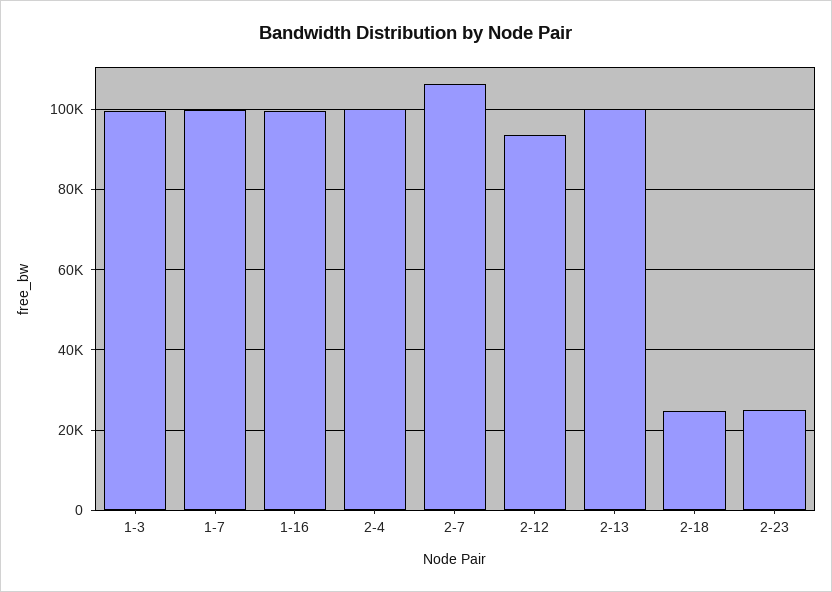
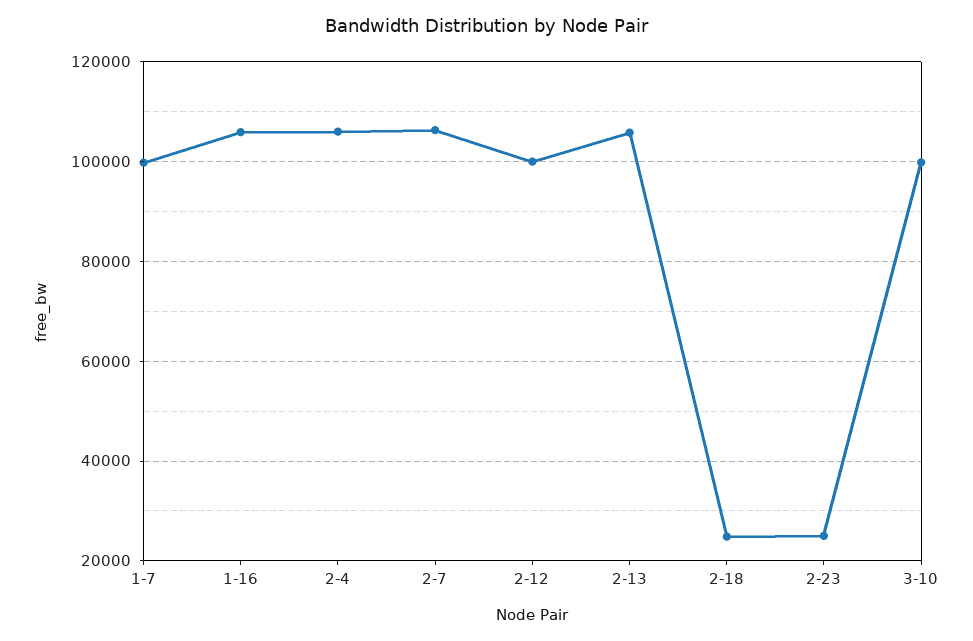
1-3: 100000 -> none
1-16: 100000 -> 106000
2-4: 100000 -> 106000
2-12: 94000 -> 100000
2-13: 100000 -> 106000
3-10: none -> 100000

